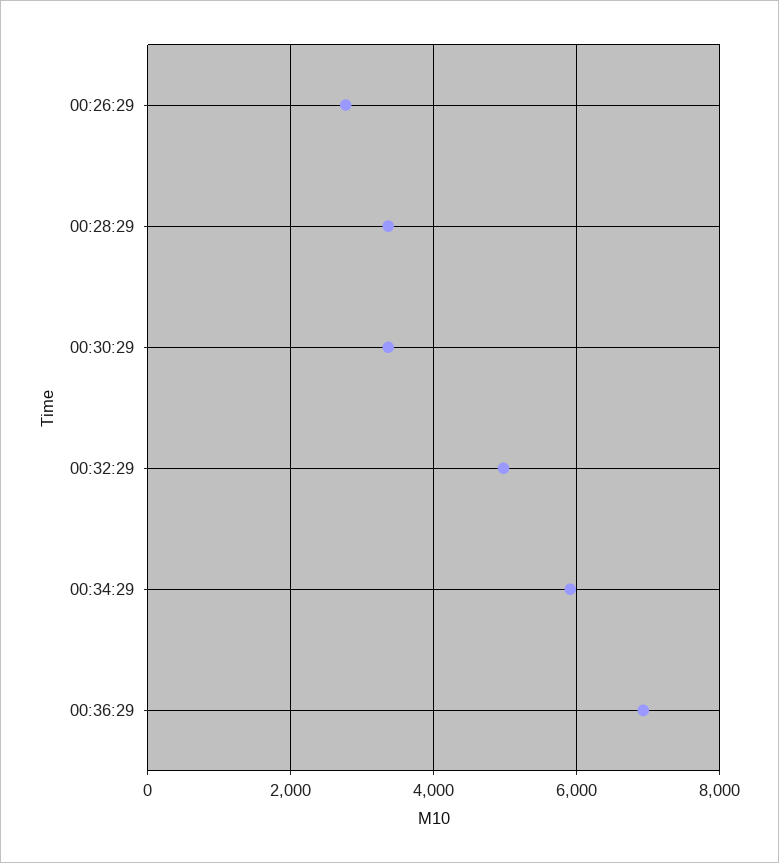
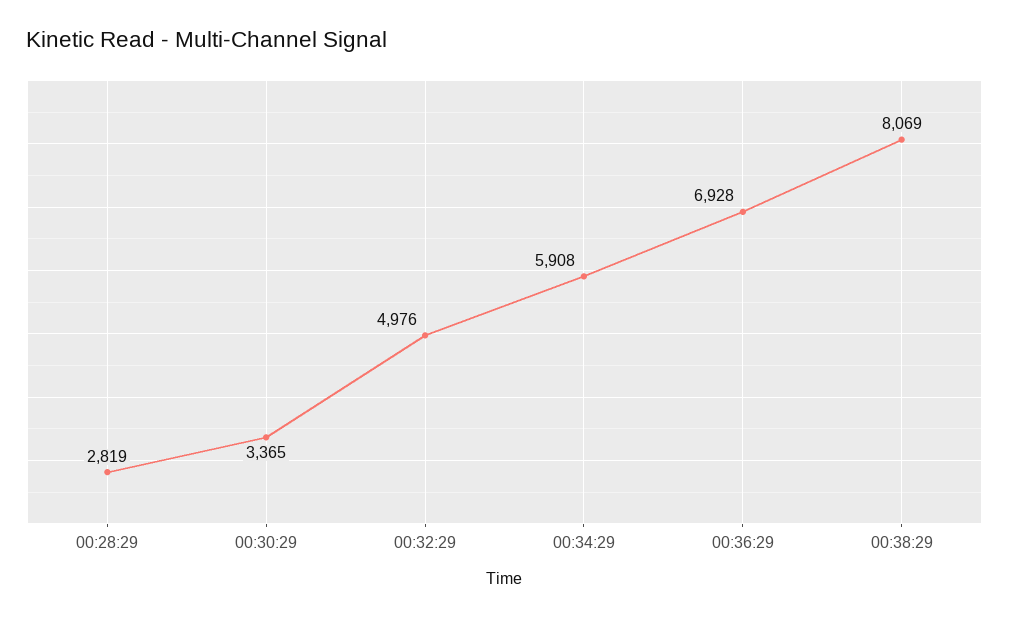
00:26:29: 2800 -> none
00:28:29: 3400 -> 2819
00:38:29: none -> 8069

